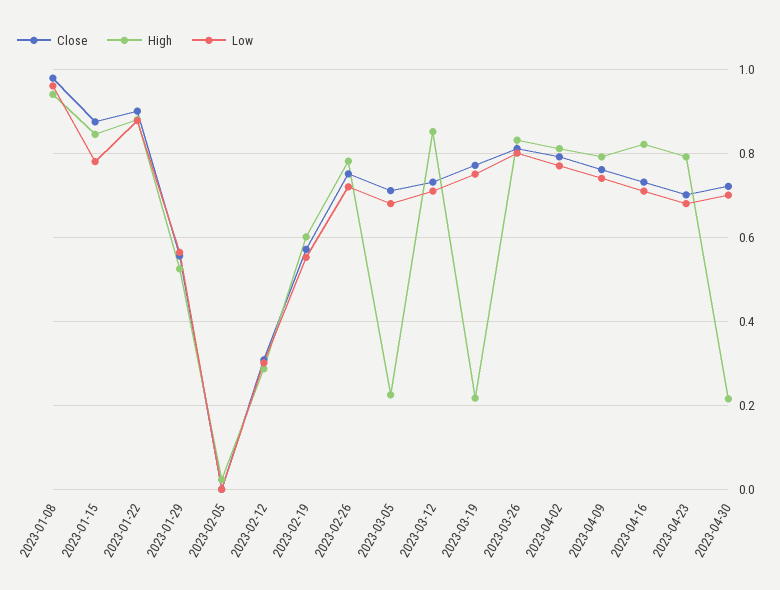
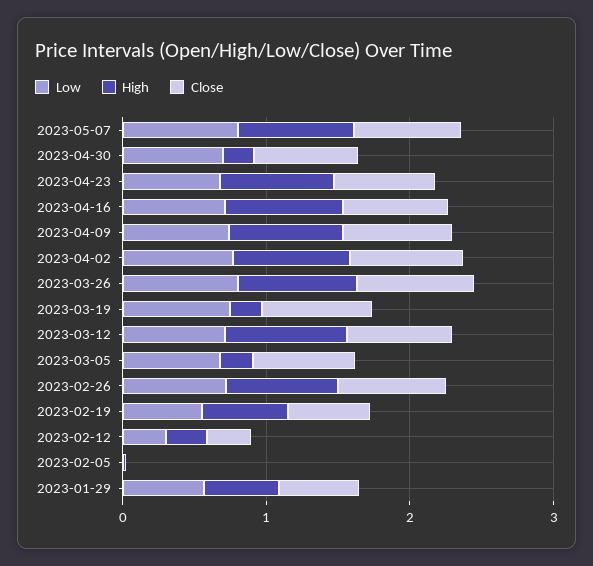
Close, 2023-01-08: 0.98 -> none
High, 2023-01-08: 0.94 -> none
Low, 2023-01-08: 0.96 -> none
Close, 2023-01-15: 0.88 -> none
High, 2023-01-15: 0.84 -> none
Low, 2023-01-15: 0.78 -> none
Close, 2023-01-22: 0.9 -> none
High, 2023-01-22: 0.88 -> none
Low, 2023-01-22: 0.88 -> none
Low, 2023-05-07: none -> 0.8
High, 2023-05-07: none -> 0.8
Close, 2023-05-07: none -> 0.8

